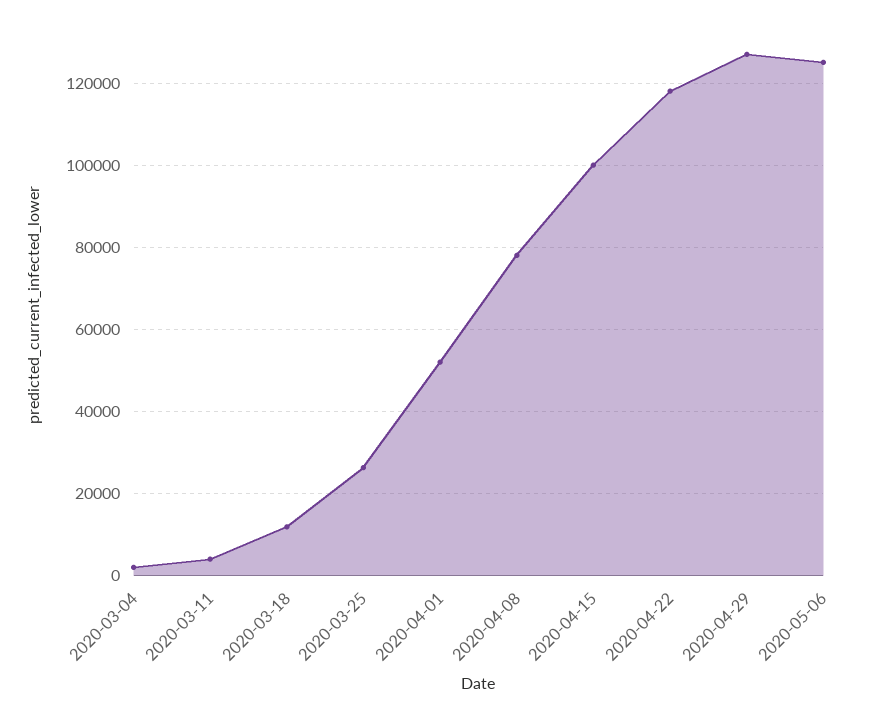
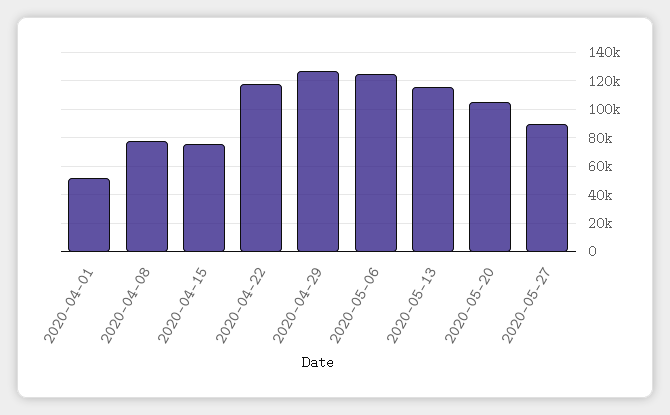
2020-03-04: 2000 -> none
2020-03-11: 4000 -> none
2020-03-18: 12000 -> none
2020-03-25: 26000 -> none
2020-04-15: 100000 -> 75000
2020-05-13: none -> 115000
2020-05-20: none -> 105000
2020-05-27: none -> 90000

